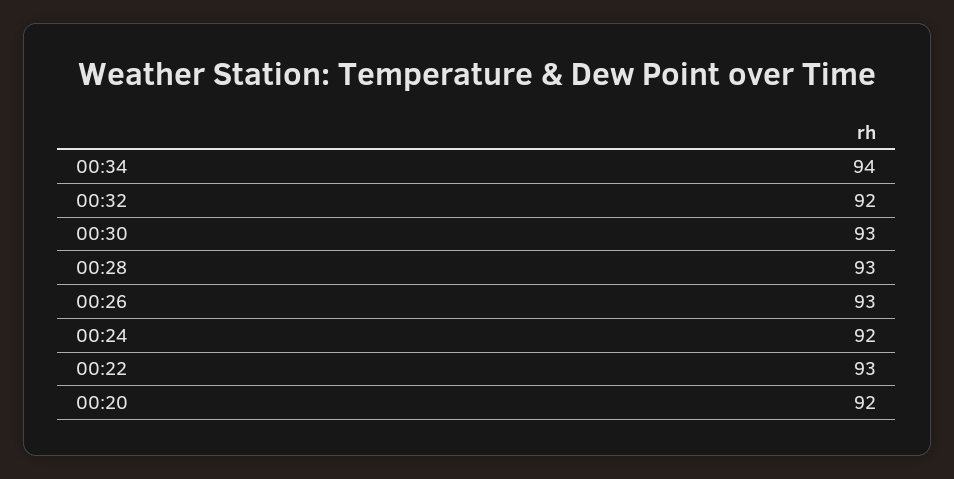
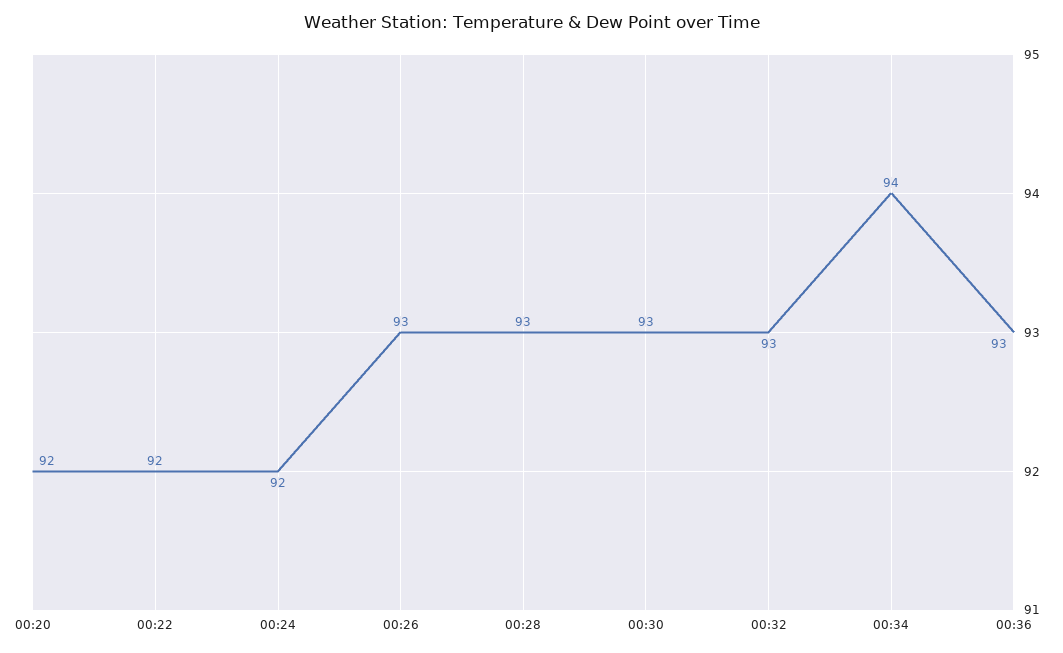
00:32: 92 -> 93
00:22: 93 -> 92
00:36: none -> 93

